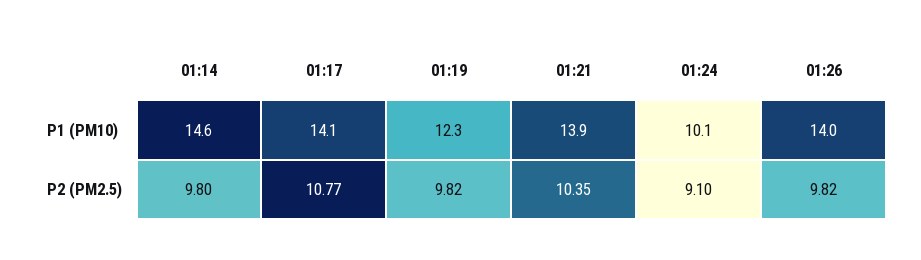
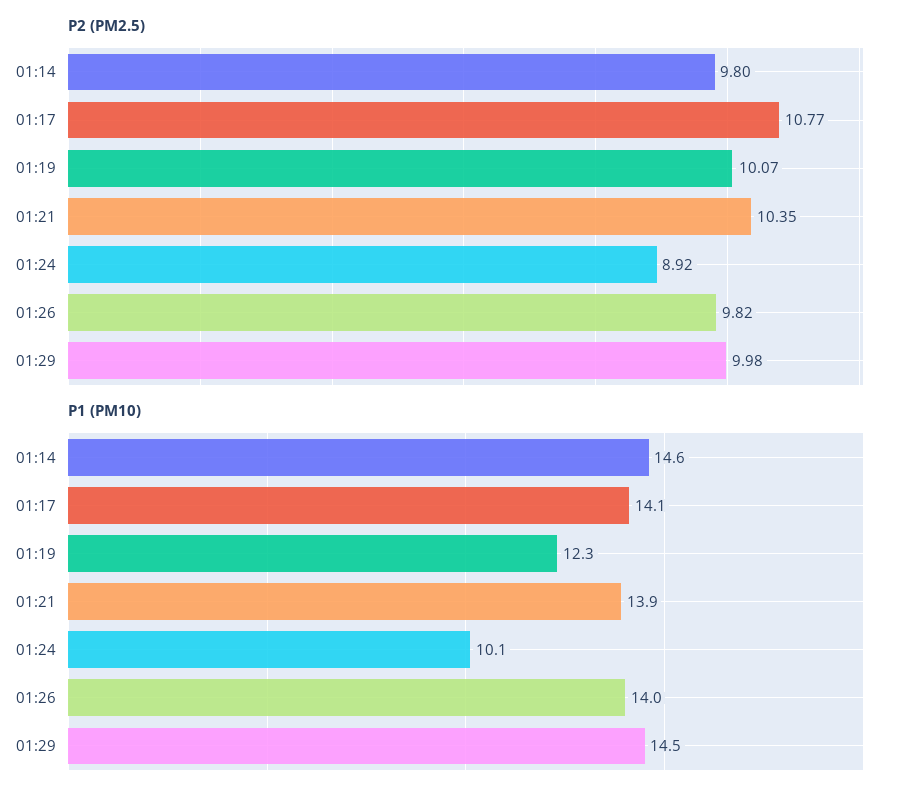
P2 (PM2.5), 01:19: 9.82 -> 10.07
P2 (PM2.5), 01:24: 9.1 -> 8.92
P2 (PM2.5), 01:29: none -> 9.98
P1 (PM10), 01:29: none -> 14.5

